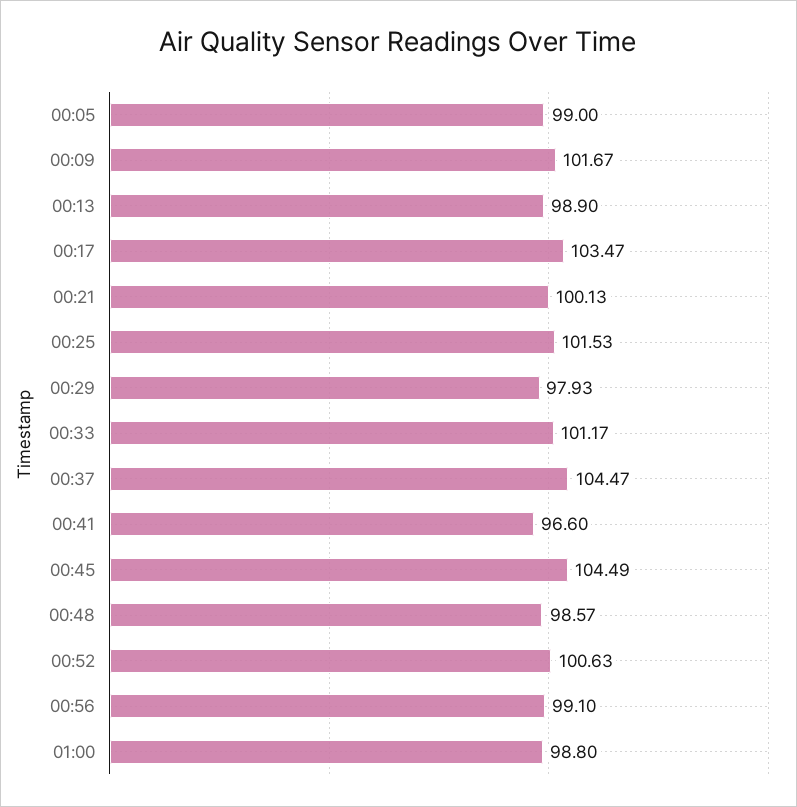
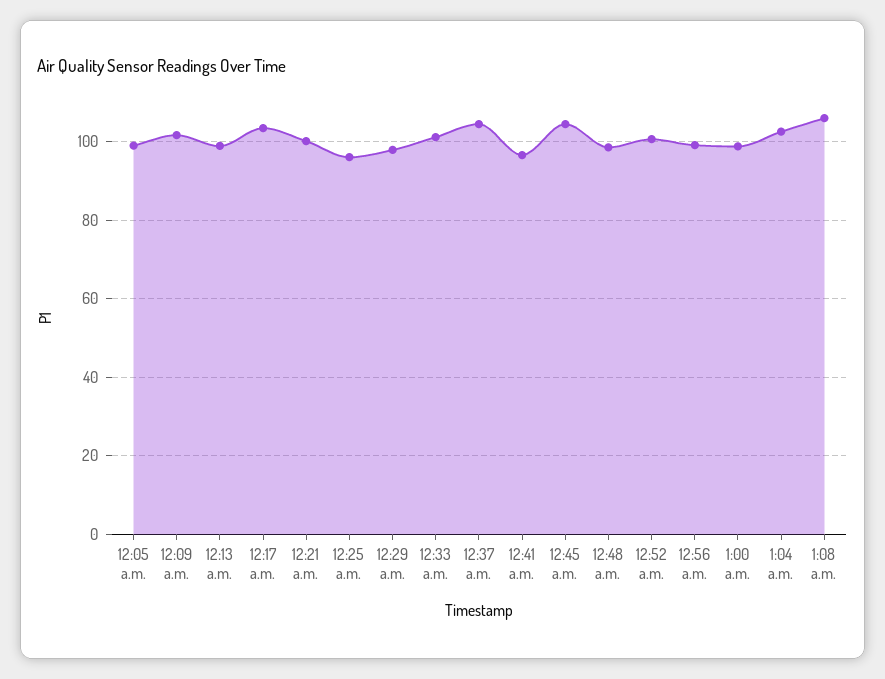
00:25: 101.53 -> 96
1:04 a.m.: none -> 102
1:08 a.m.: none -> 106

